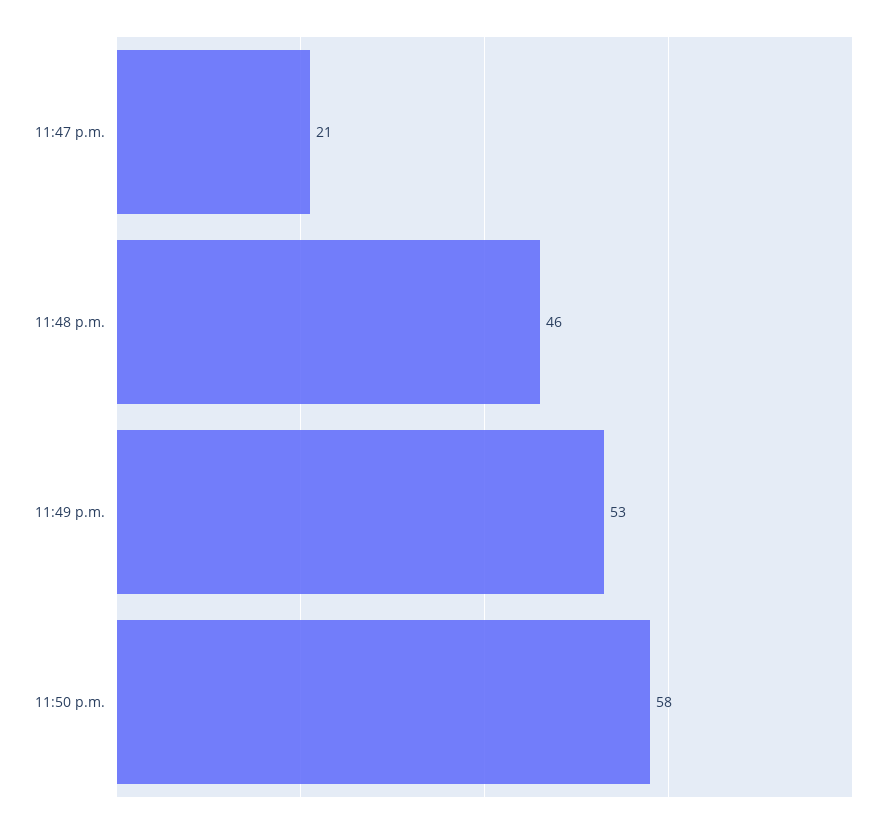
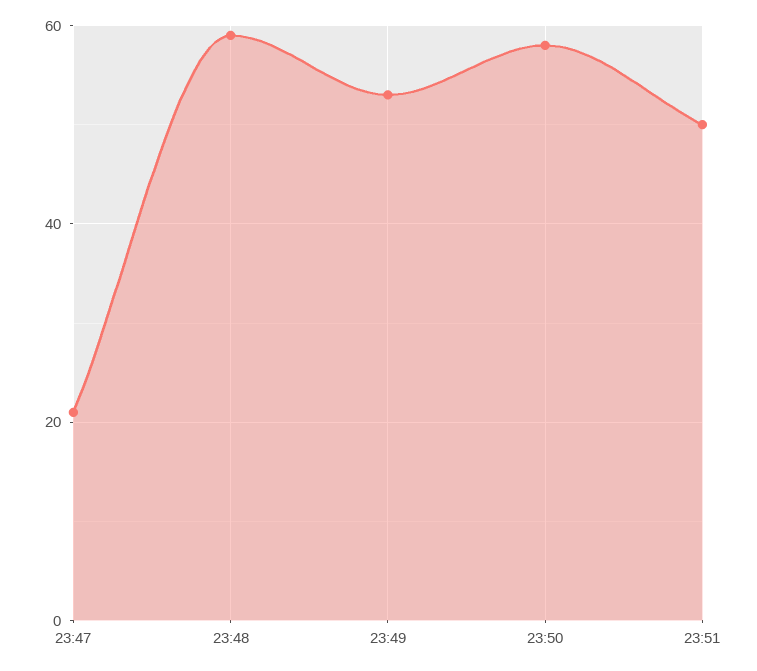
11:48 p.m.: 46 -> 60
23:51: none -> 50

